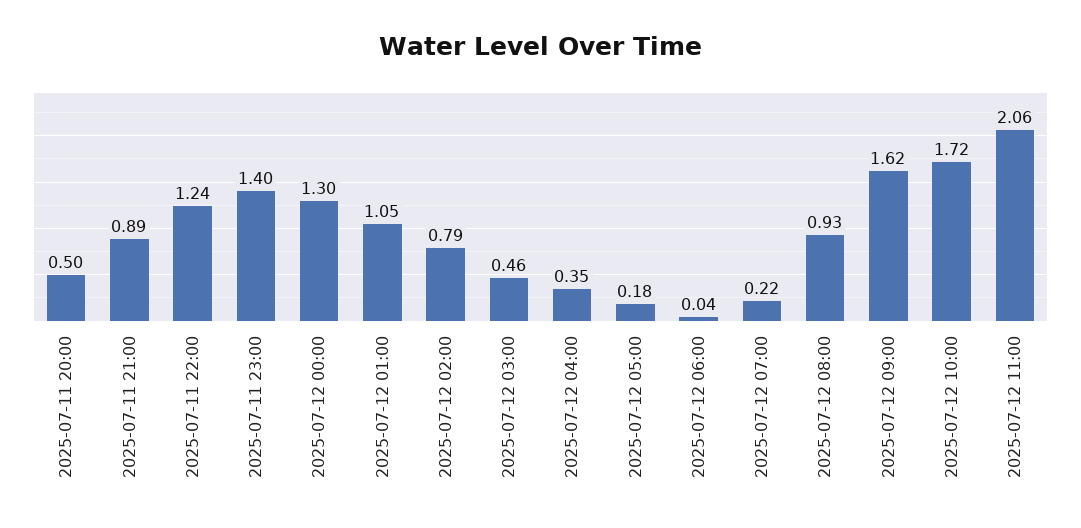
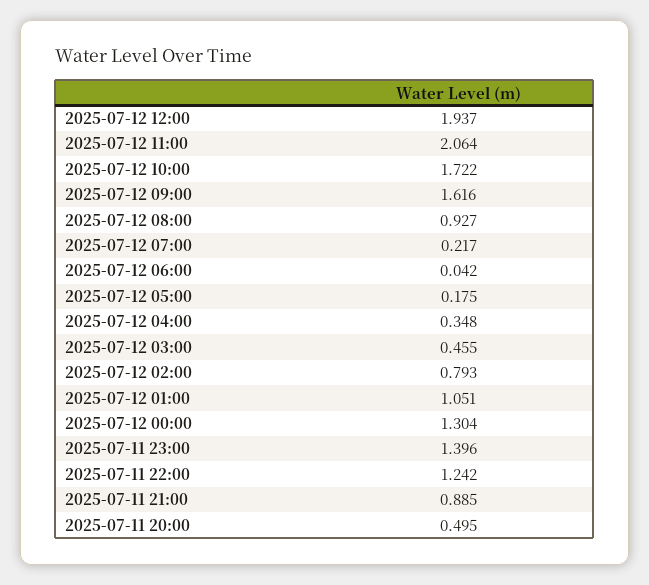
2025-07-12 12:00: none -> 1.937

